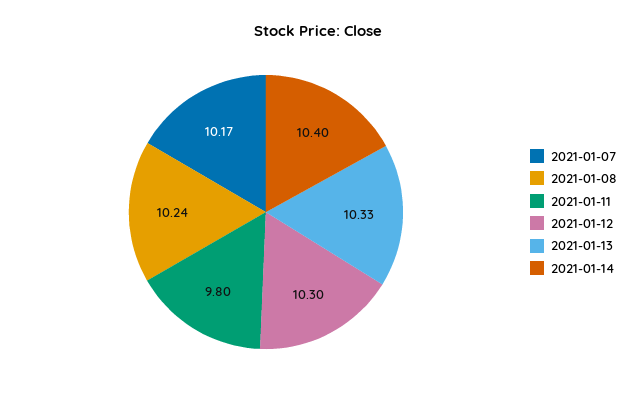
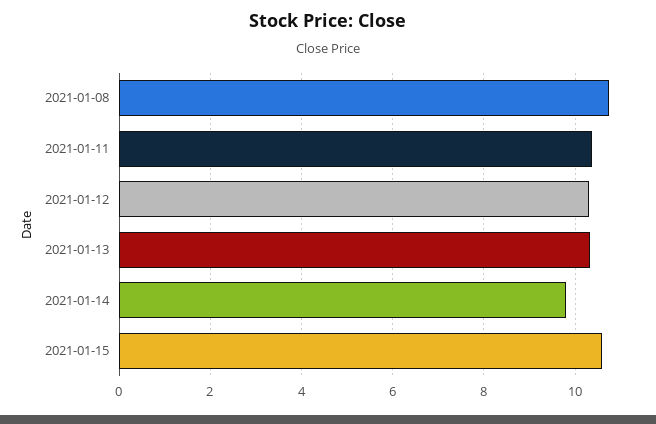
2021-01-07: 10.17 -> none
2021-01-08: 10.24 -> 10.8
2021-01-11: 9.8 -> 10.4
2021-01-14: 10.4 -> 9.8
2021-01-15: none -> 10.6

